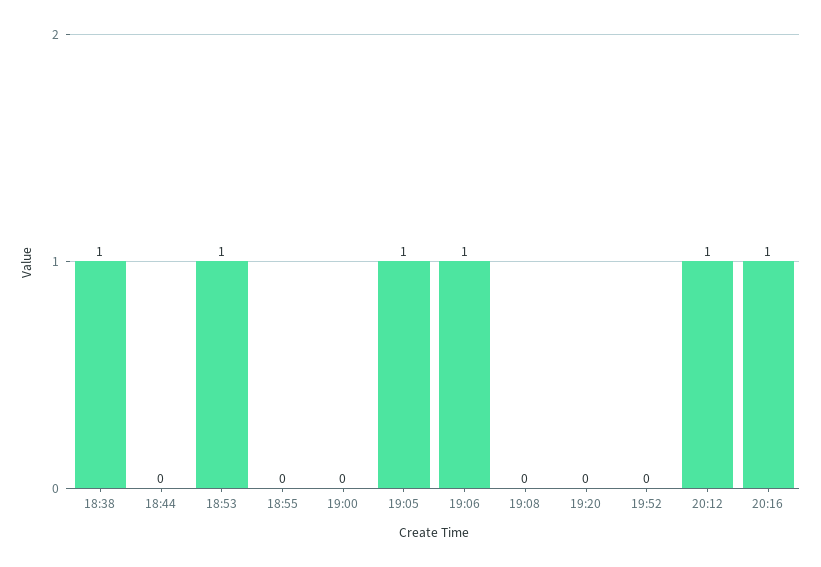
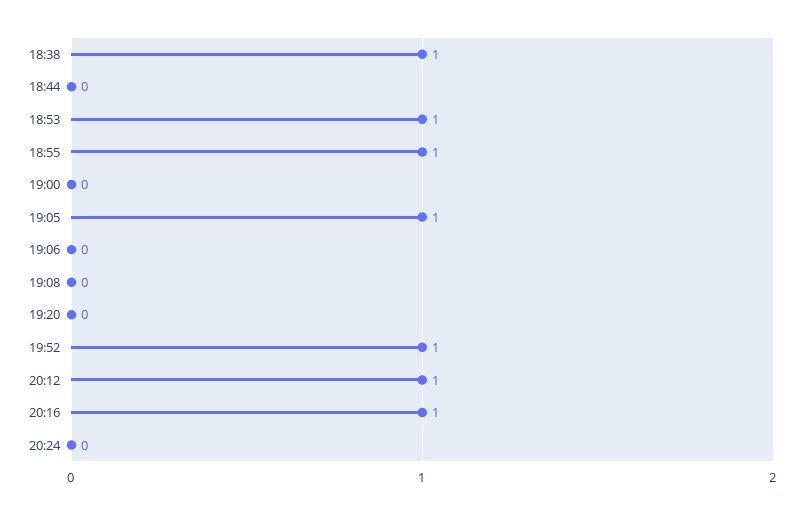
18:55: 0 -> 1
19:06: 1 -> 0
19:52: 0 -> 1
20:24: none -> 0

